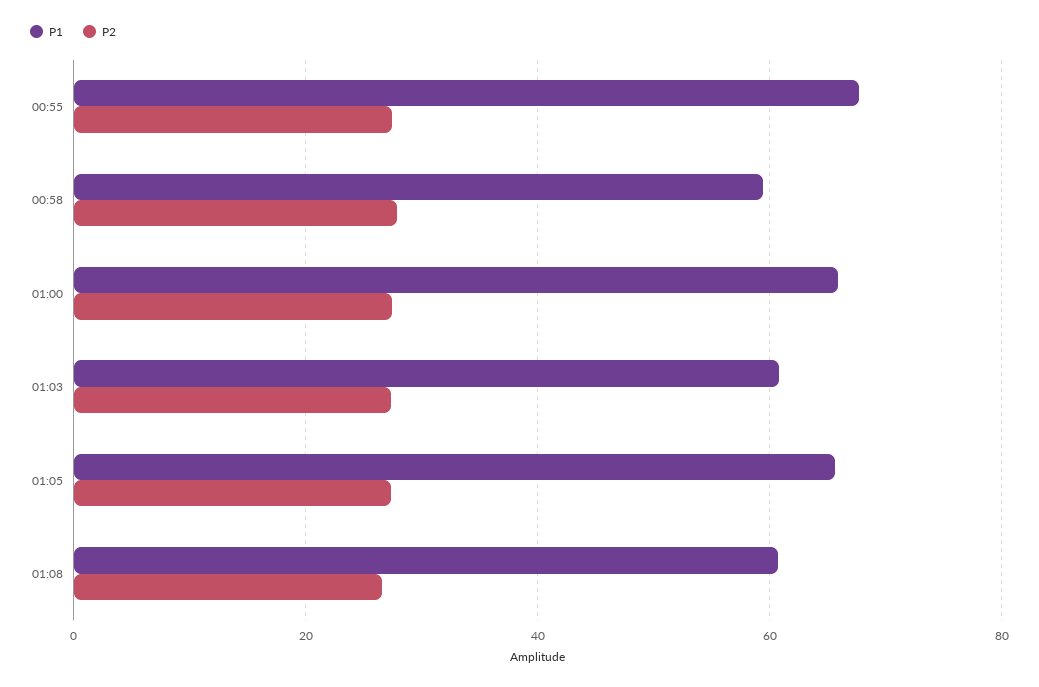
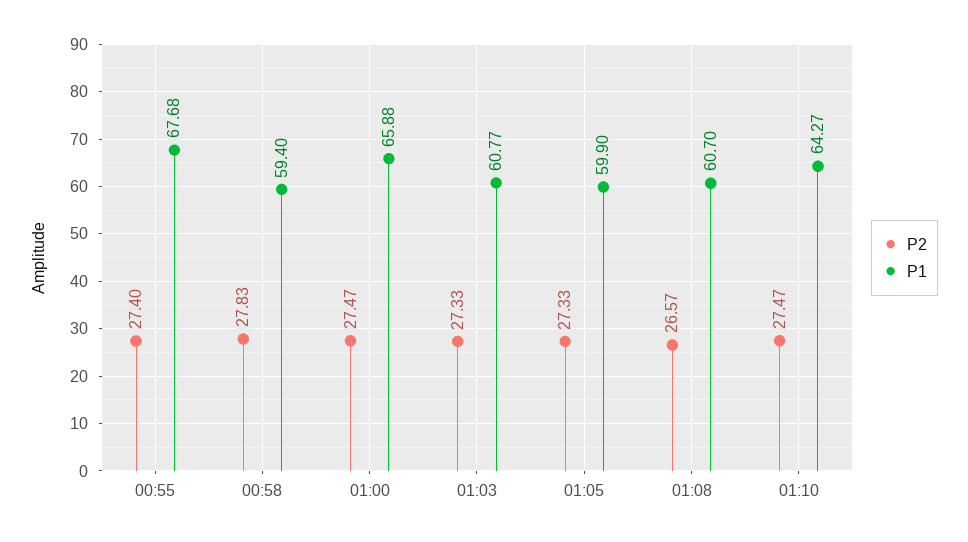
P1, 01:05: 66 -> 59.9
P2, 01:10: none -> 27.47
P1, 01:10: none -> 64.27

